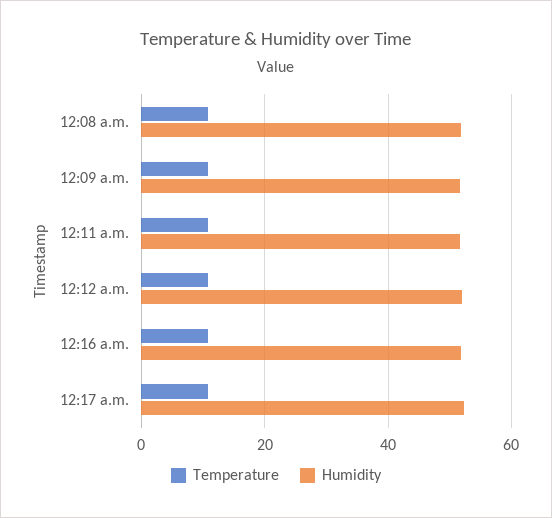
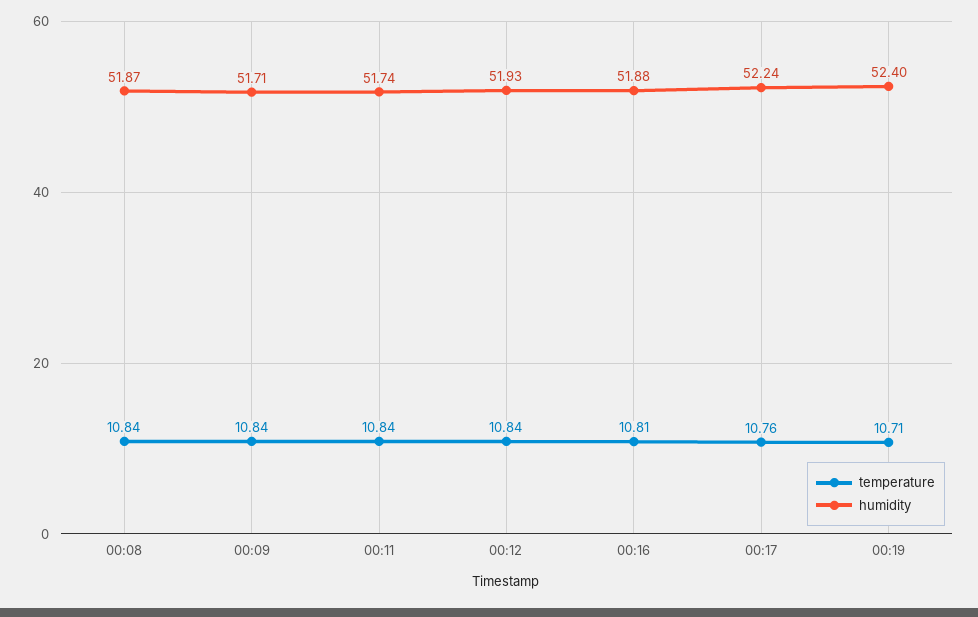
Temperature, 00:19: none -> 10.71
Humidity, 00:19: none -> 52.4

